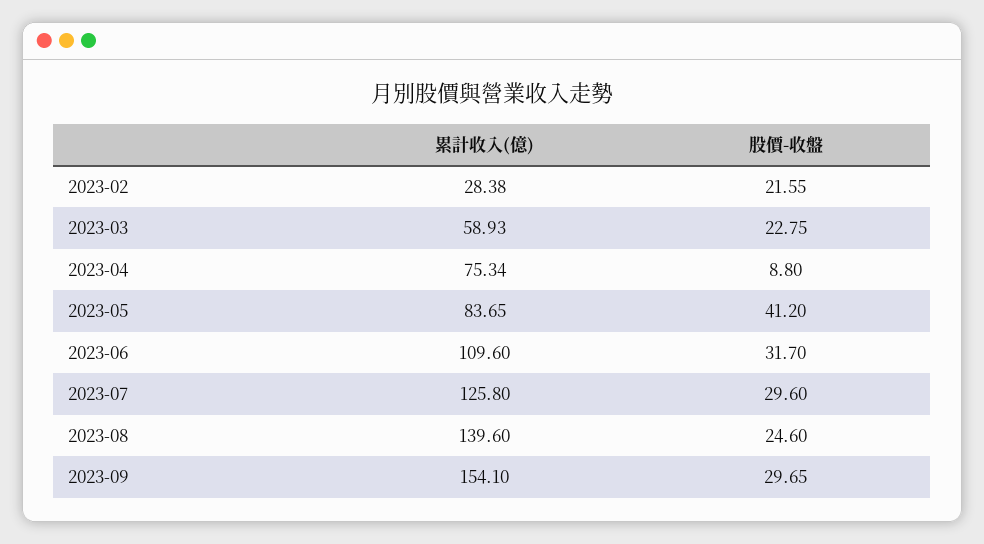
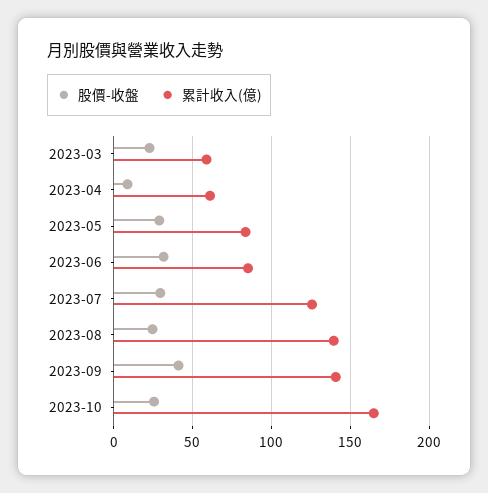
累計收入(億), 2023-02: 28.38 -> none
股價-收盤, 2023-02: 21.55 -> none
累計收入(億), 2023-04: 75.34 -> 60
股價-收盤, 2023-05: 41.2 -> 30
累計收入(億), 2023-06: 109.6 -> 85
累計收入(億), 2023-09: 154.1 -> 140
股價-收盤, 2023-09: 29.65 -> 40
股價-收盤, 2023-10: none -> 25
累計收入(億), 2023-10: none -> 165

